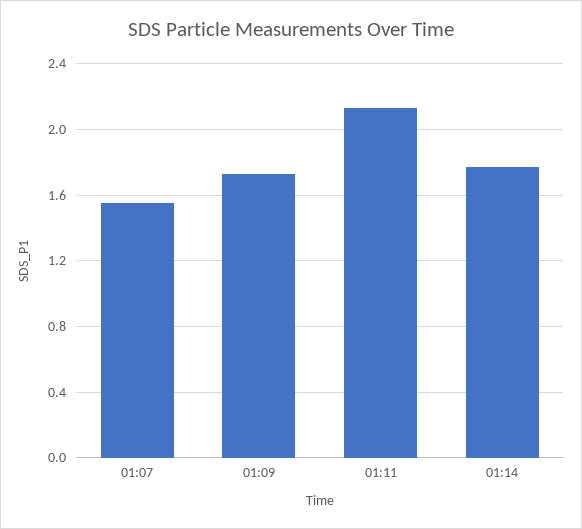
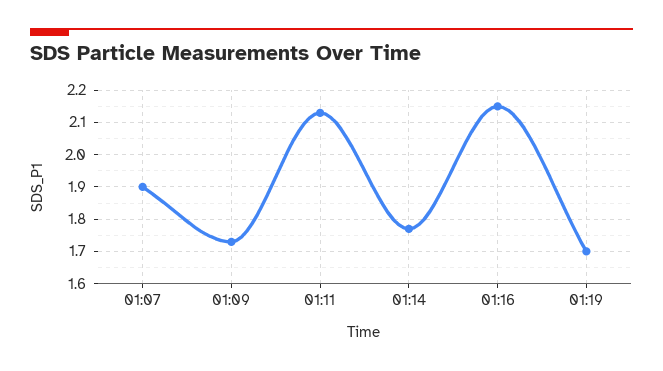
01:07: 1.55 -> 1.9
01:16: none -> 2.15
01:19: none -> 1.7

